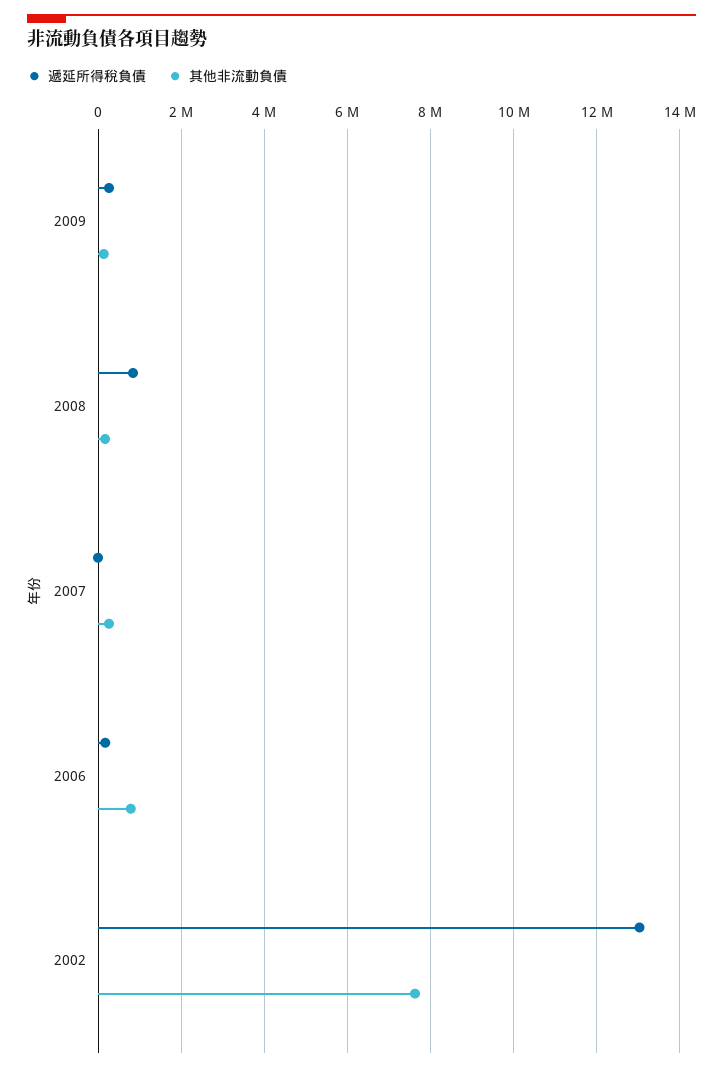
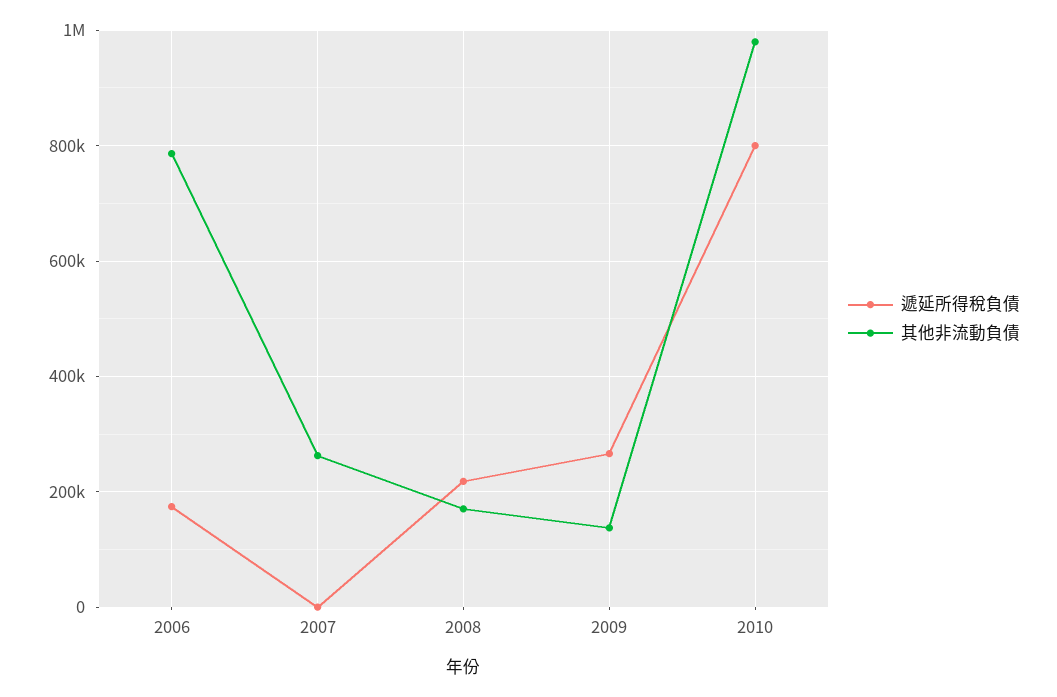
遞延所得稅負債, 2008: 800000 -> 220000
遞延所得稅負債, 2002: 13000000 -> none
其他非流動負債, 2002: 7600000 -> none
遞延所得稅負債, 2010: none -> 800000
其他非流動負債, 2010: none -> 980000

